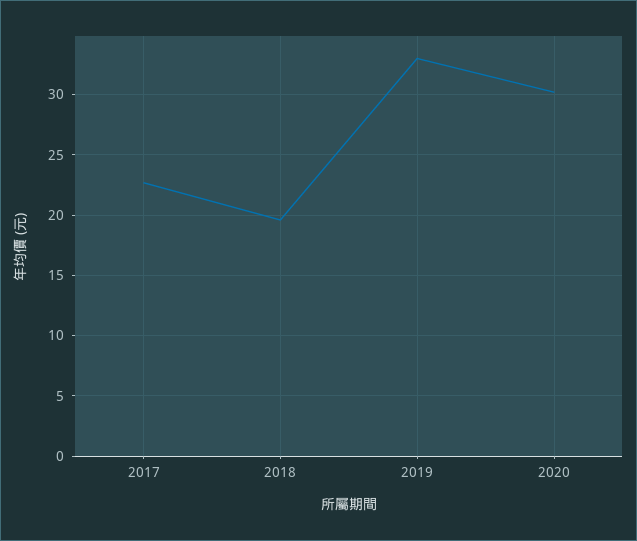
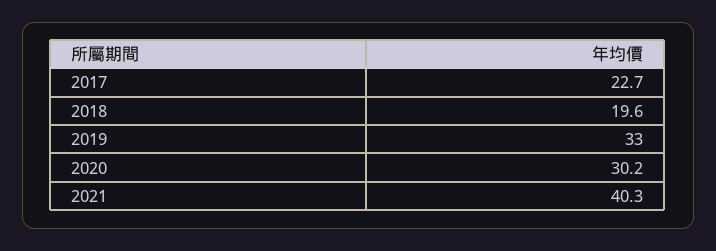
2021: none -> 40.3

